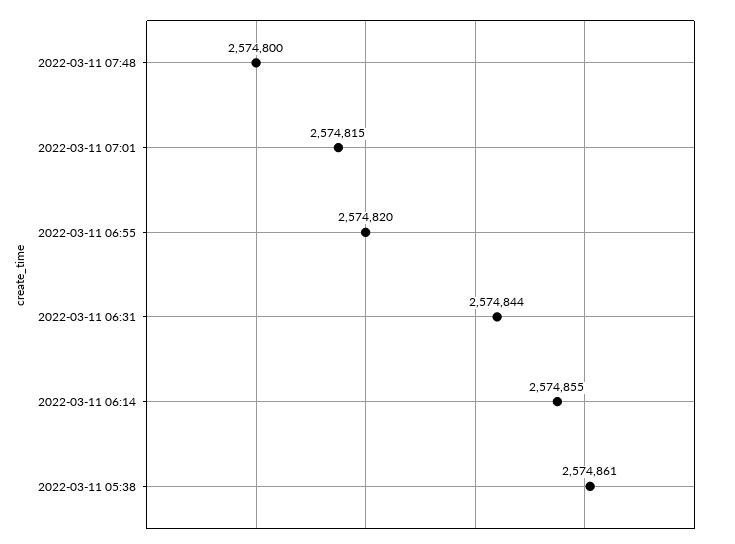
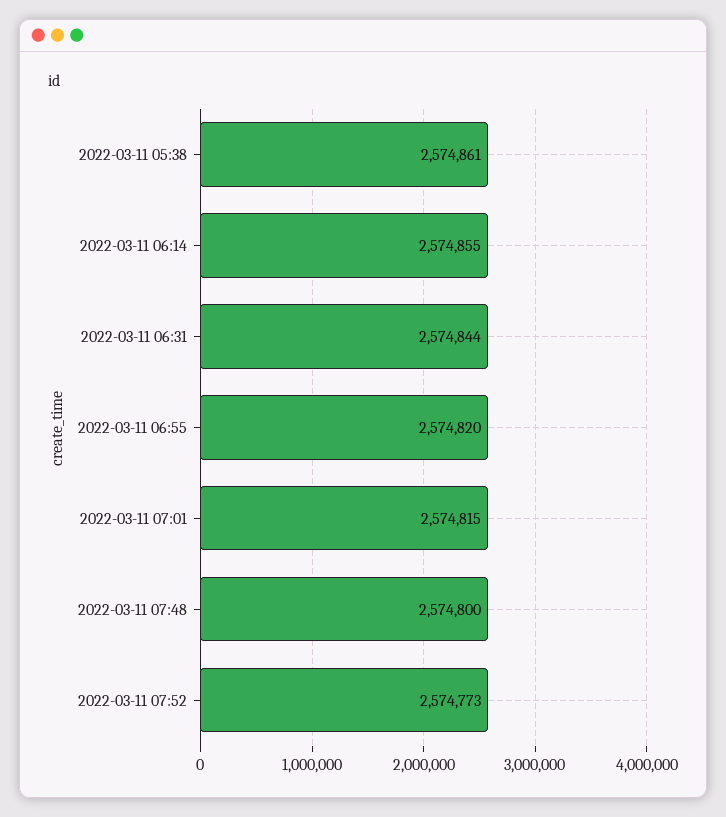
2022-03-11 07:52: none -> 2574773

